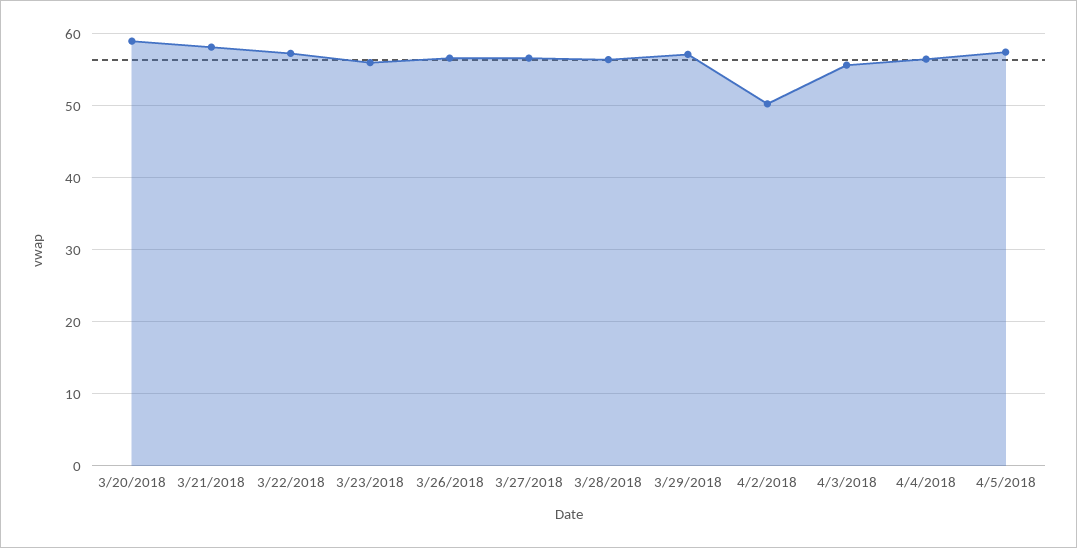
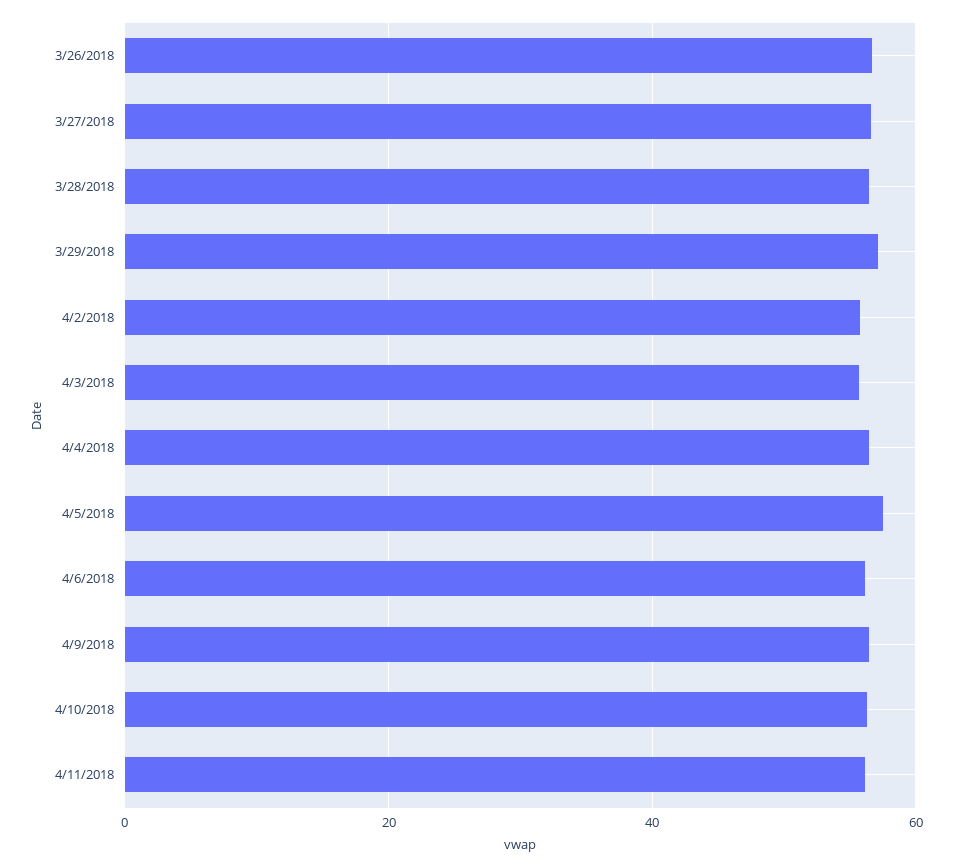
3/20/2018: 59 -> none
3/21/2018: 58 -> none
3/22/2018: 57 -> none
3/23/2018: 56 -> none
4/2/2018: 50 -> 56
4/6/2018: none -> 56
4/9/2018: none -> 56
4/10/2018: none -> 56
4/11/2018: none -> 56

